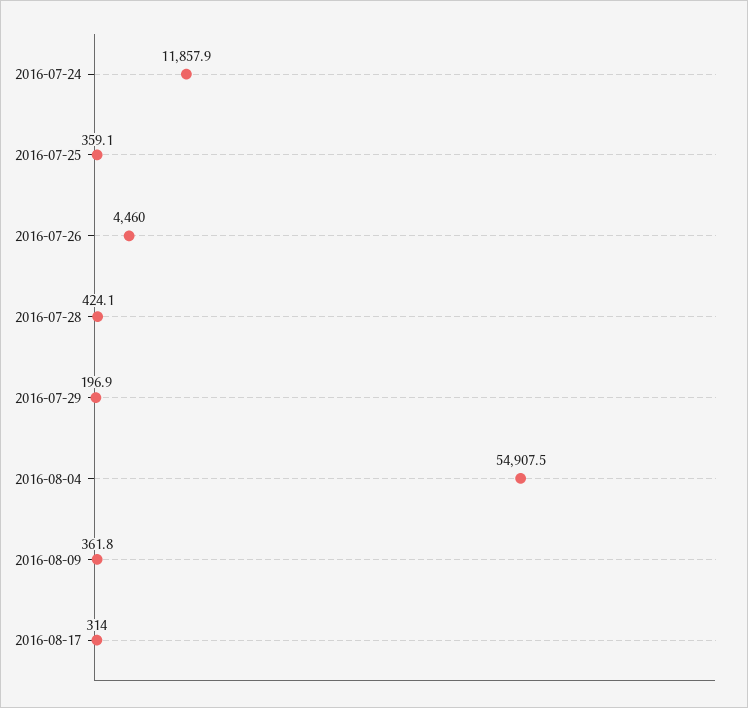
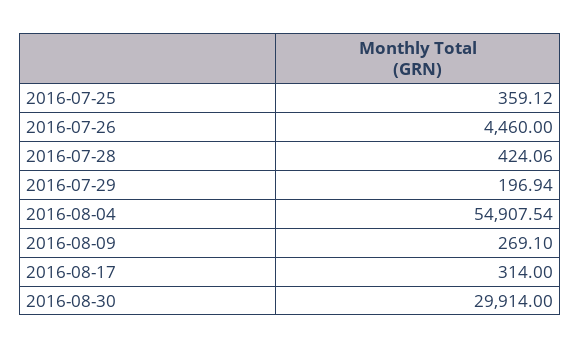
2016-07-24: 11857.9 -> none
2016-08-09: 361.8 -> 269.1
2016-08-30: none -> 29914

